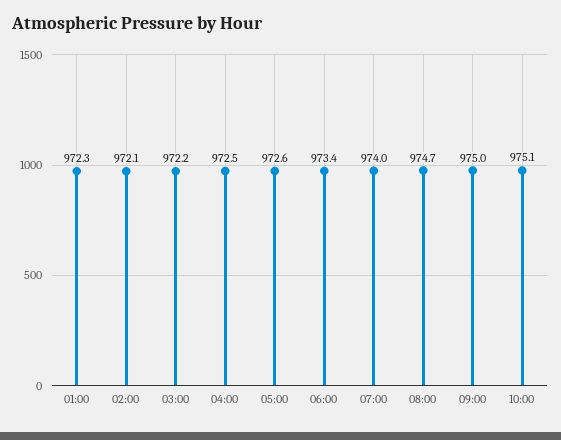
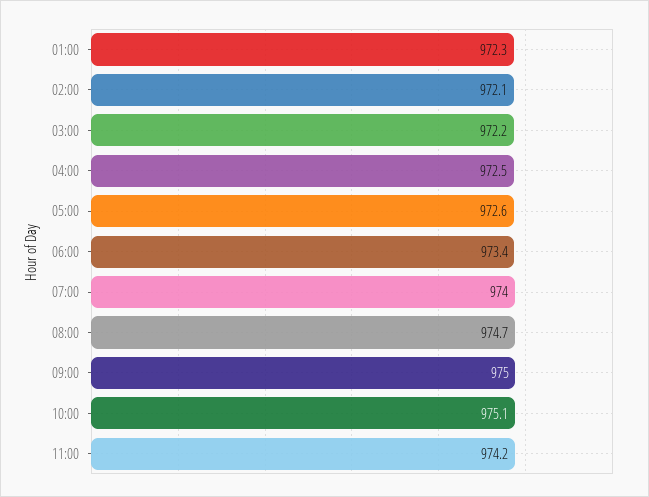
11:00: none -> 974.2

